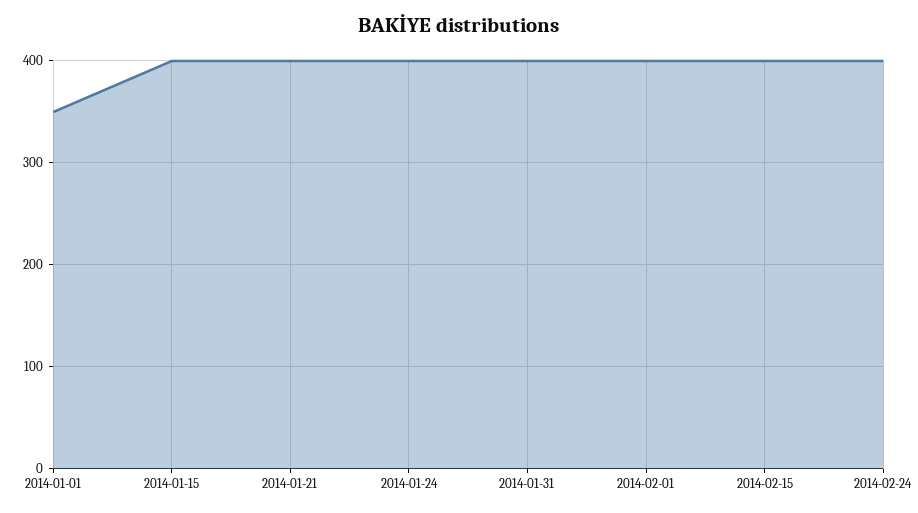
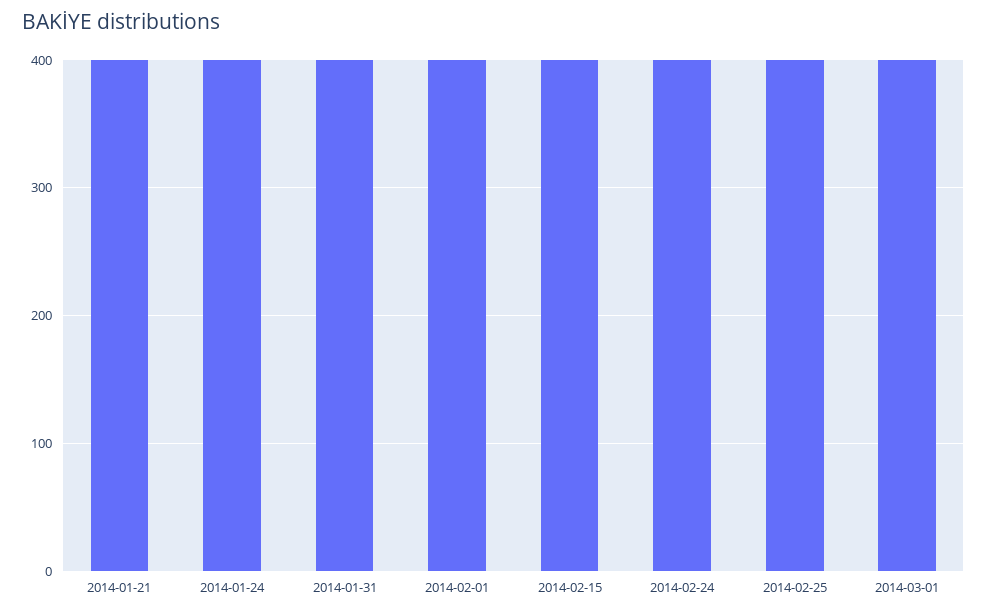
2014-01-01: 350 -> none
2014-01-15: 400 -> none
2014-02-25: none -> 400
2014-03-01: none -> 400

